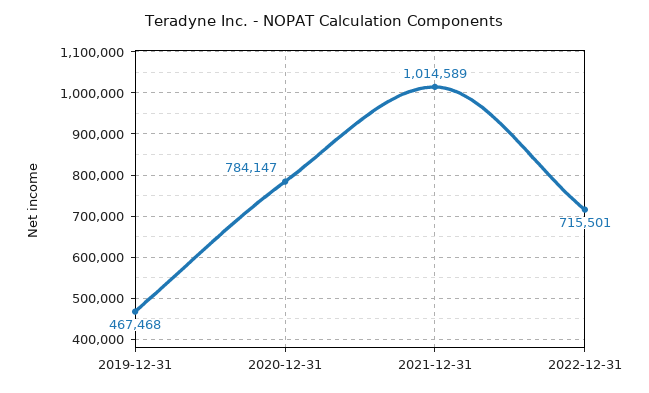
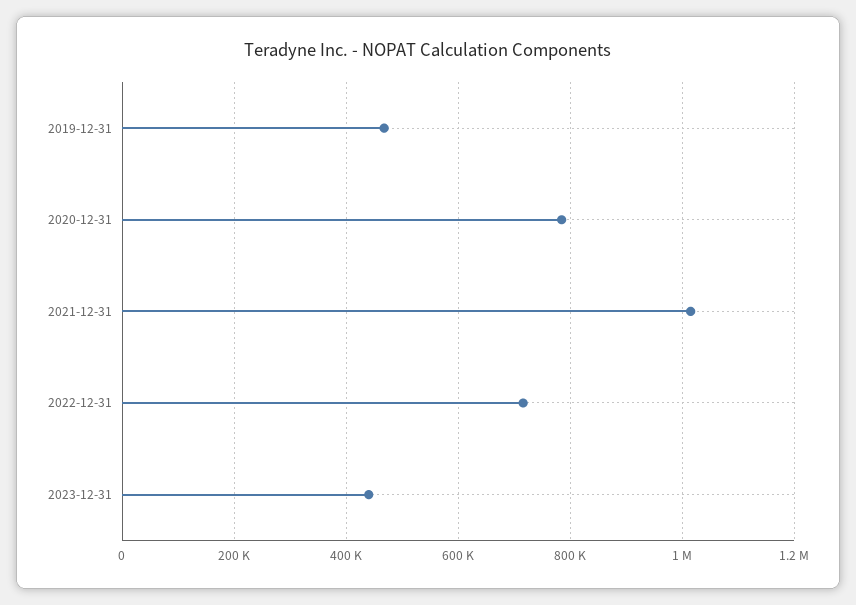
2023-12-31: none -> 440000

